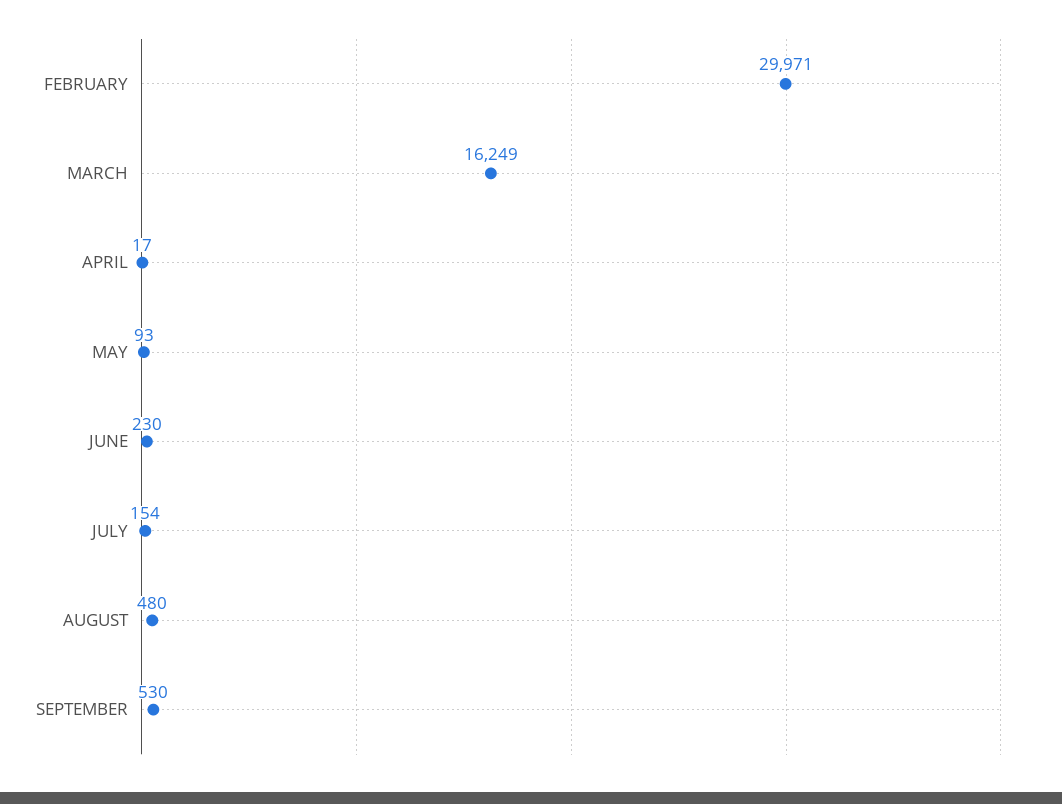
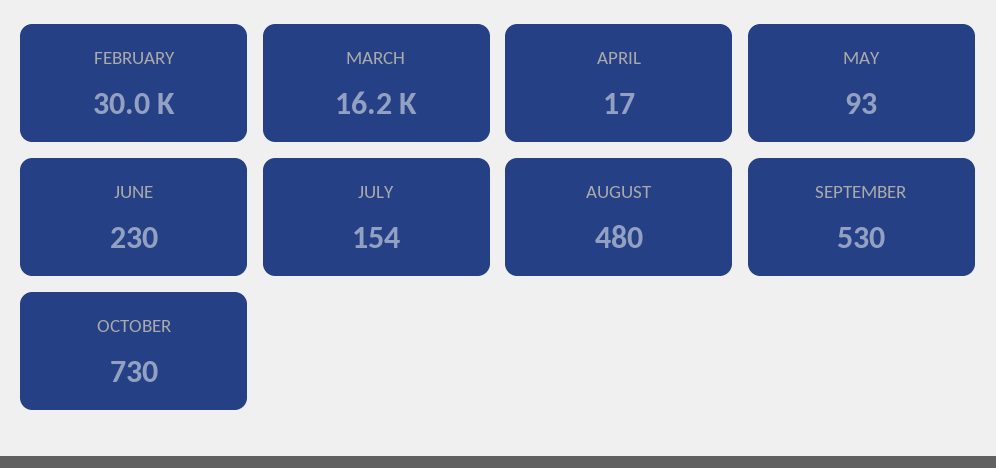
OCTOBER: none -> 730

